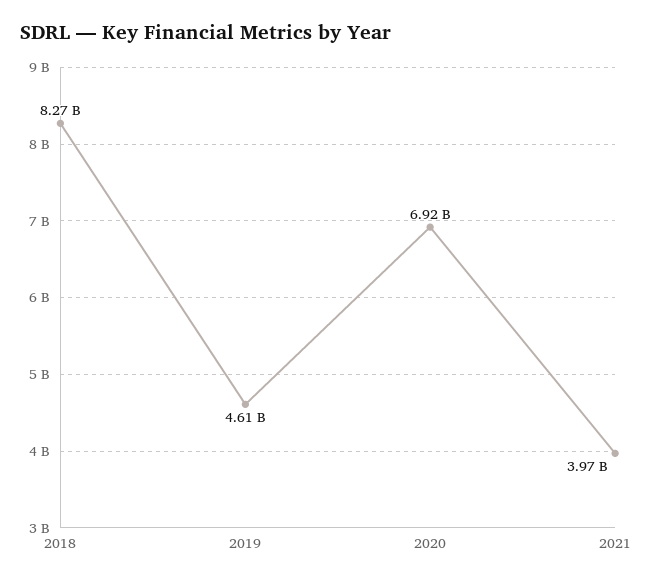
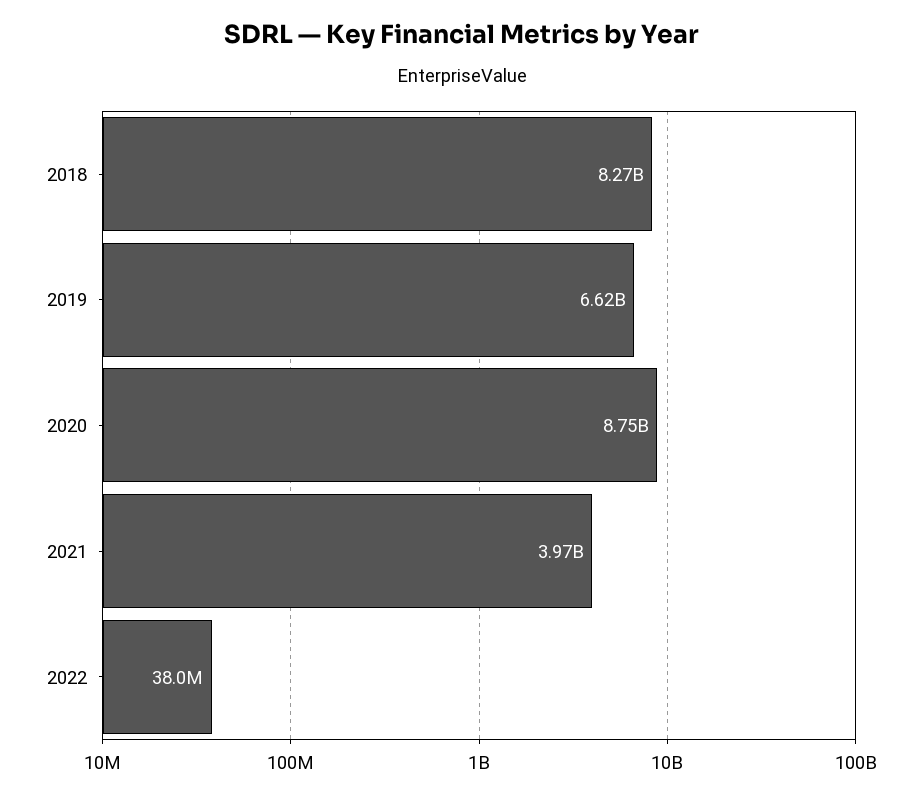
2019: 4610000000 -> 6620000000
2020: 6920000000 -> 8750000000
2022: none -> 38000000

